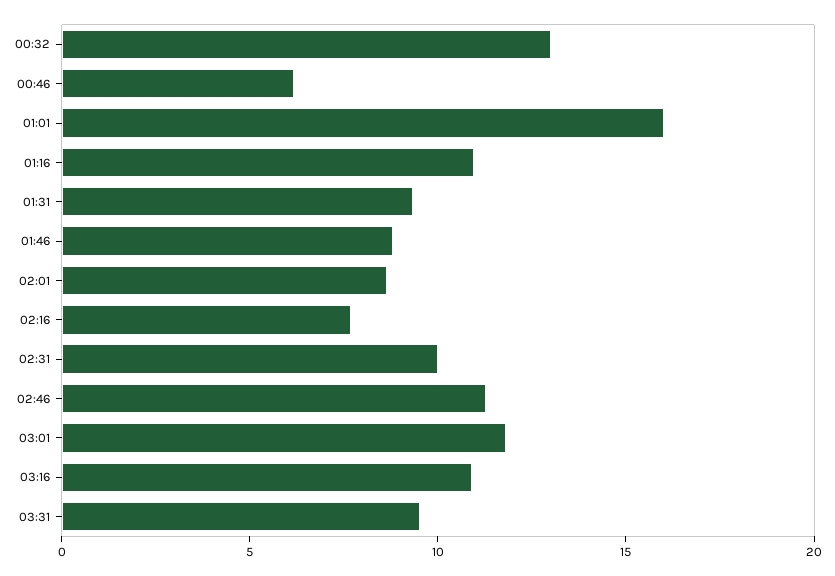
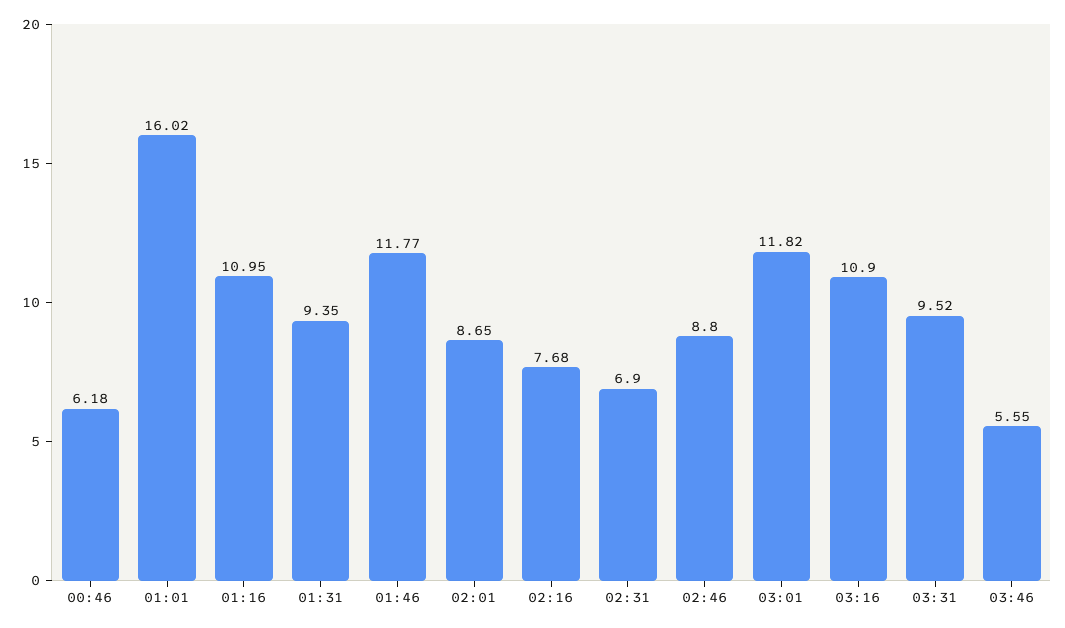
00:32: 13 -> none
01:46: 9 -> 11.77
02:31: 10 -> 6.9
02:46: 11 -> 8.8
03:46: none -> 5.55

